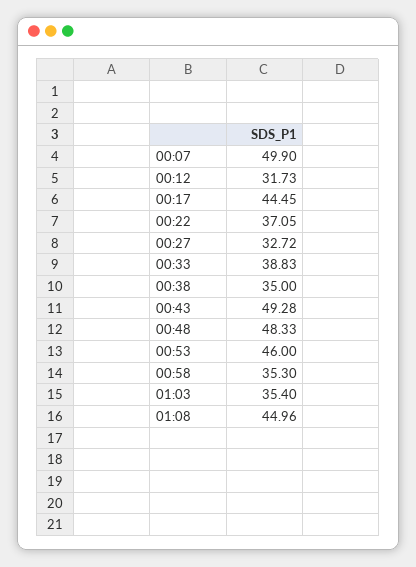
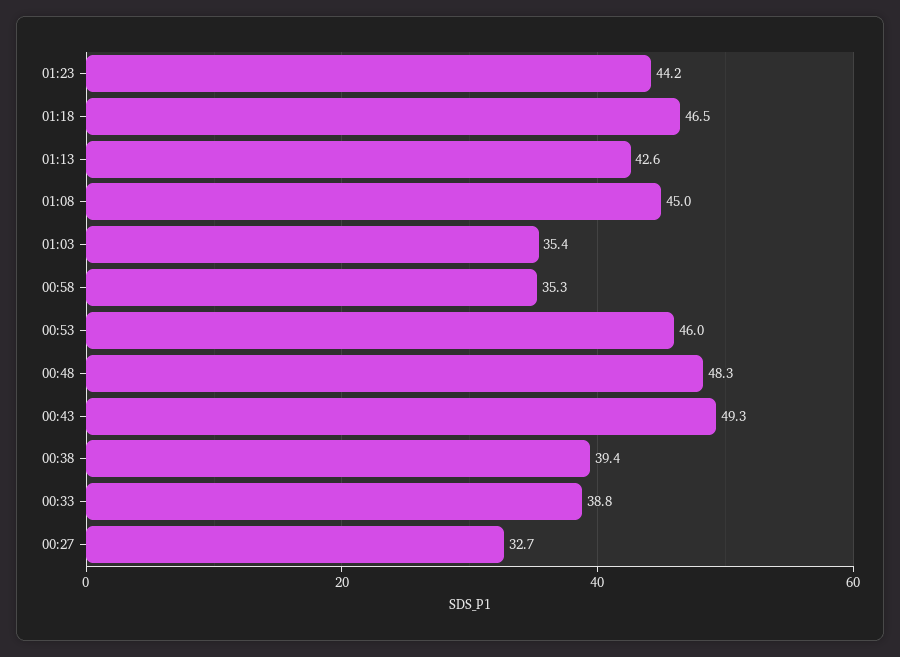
00:07: 49.9 -> none
00:12: 31.73 -> none
00:17: 44.45 -> none
00:22: 37.05 -> none
00:38: 35 -> 39.4
01:23: none -> 44.2
01:18: none -> 46.5
01:13: none -> 42.6

